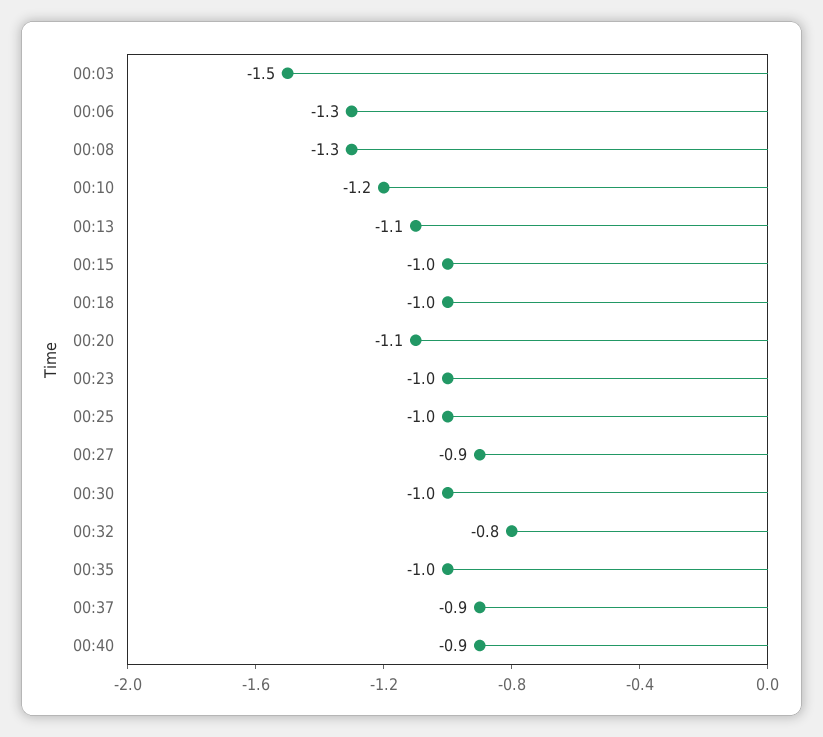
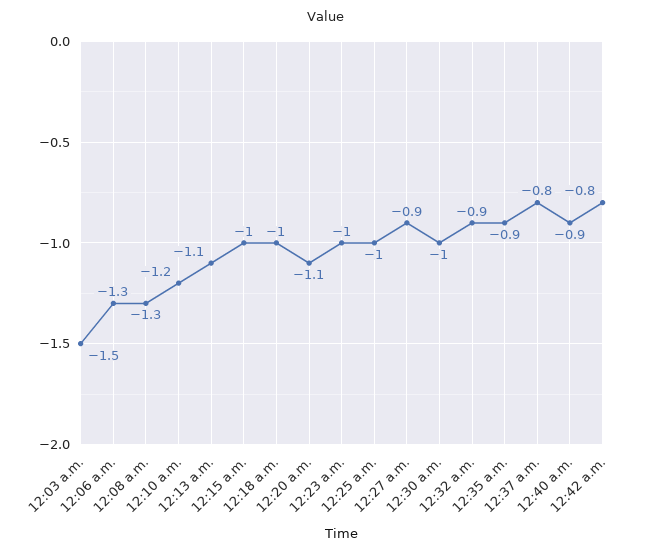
00:32: -0.8 -> -0.9
00:35: -1 -> -0.9
00:37: -0.9 -> -0.8
12:42 a.m.: none -> -0.8

